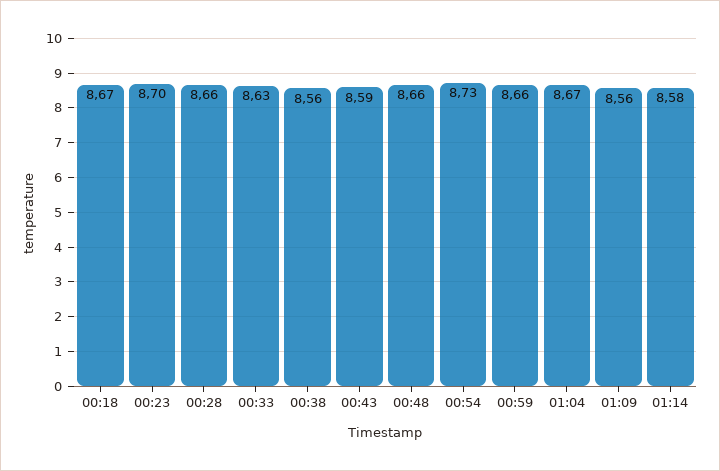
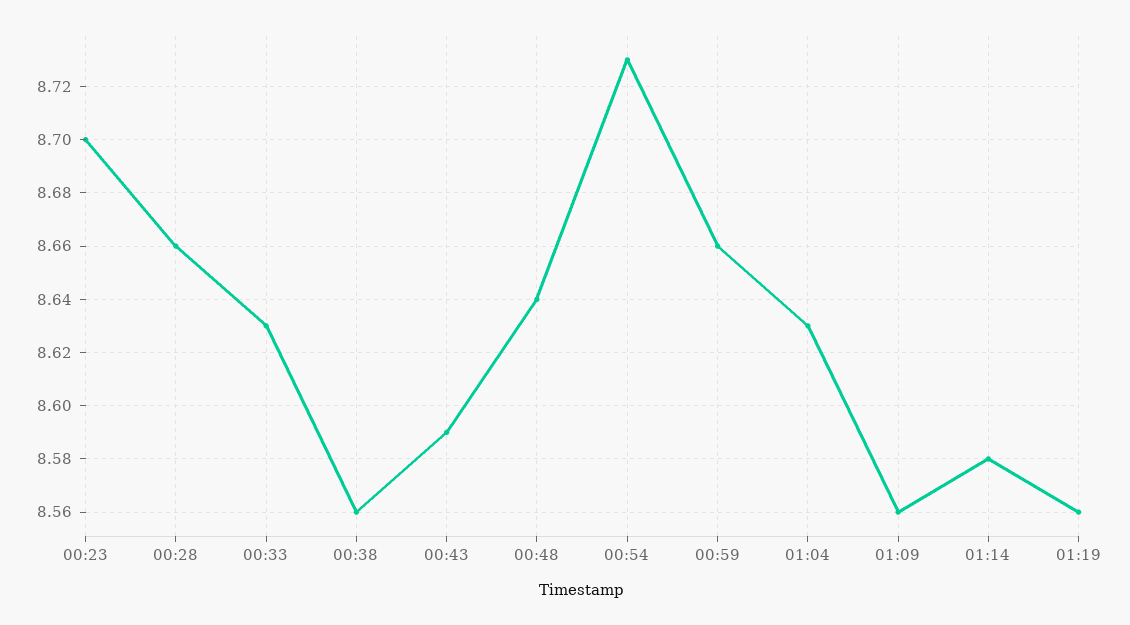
00:18: 8.67 -> none
00:48: 8.66 -> 8.64
01:04: 8.67 -> 8.63
01:19: none -> 8.56

